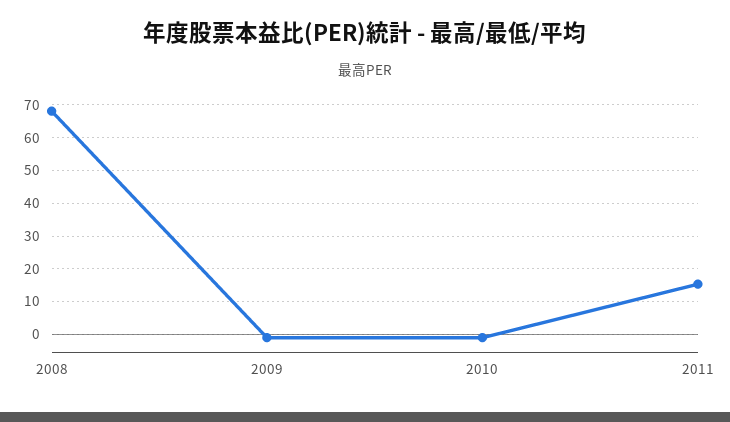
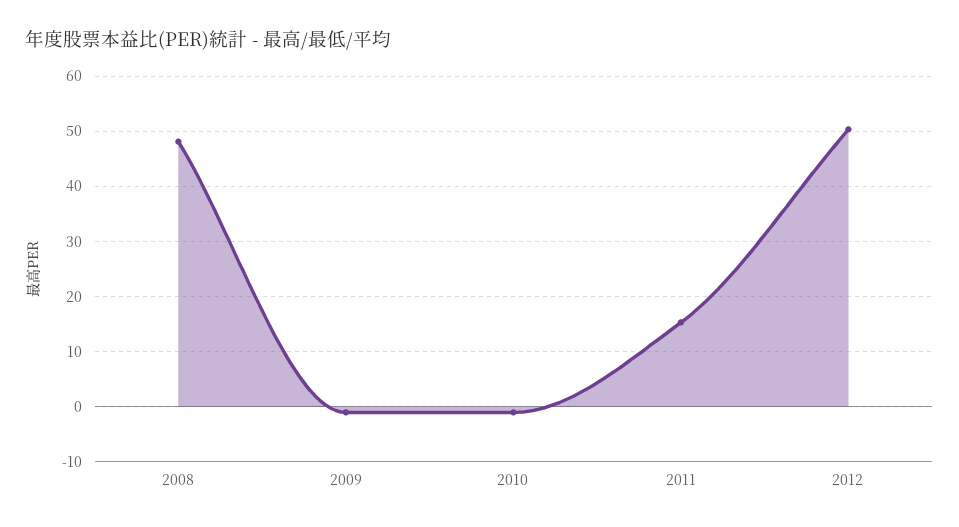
2008: 68 -> 48
2012: none -> 50

